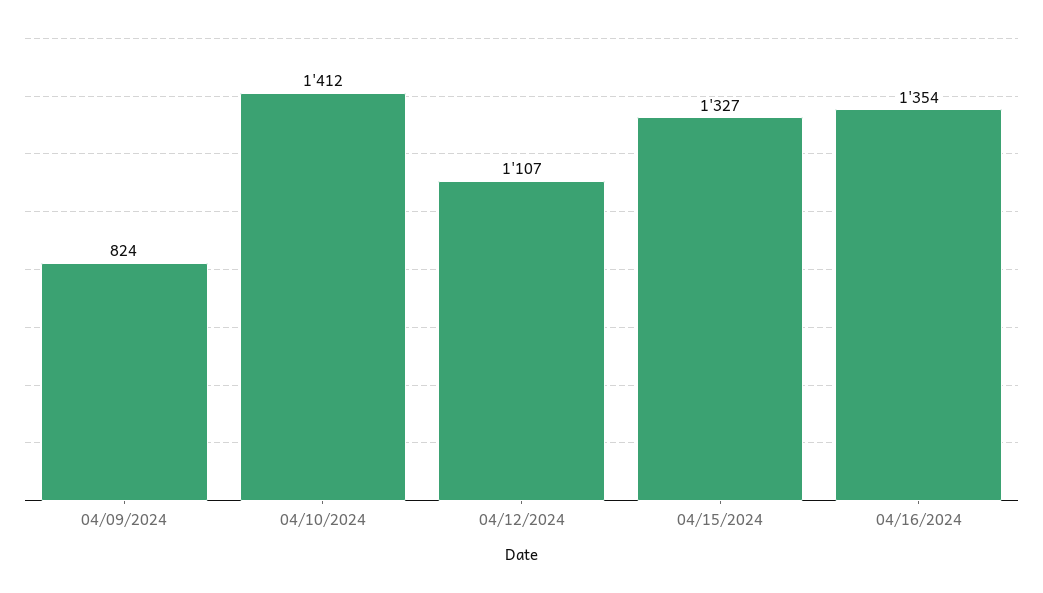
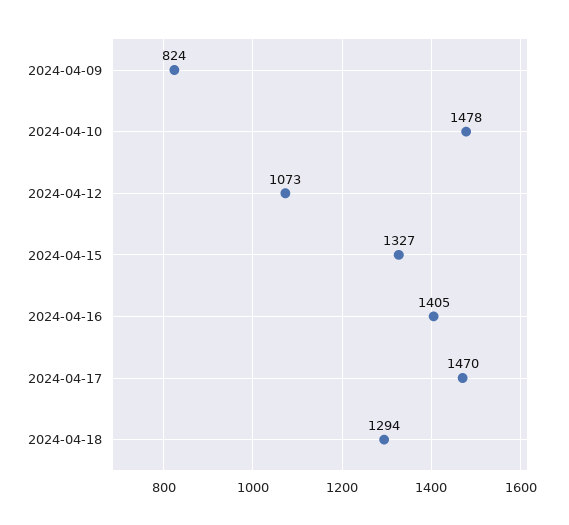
04/10/2024: 1412 -> 1478
04/12/2024: 1107 -> 1073
04/16/2024: 1354 -> 1405
2024-04-17: none -> 1470
2024-04-18: none -> 1294

